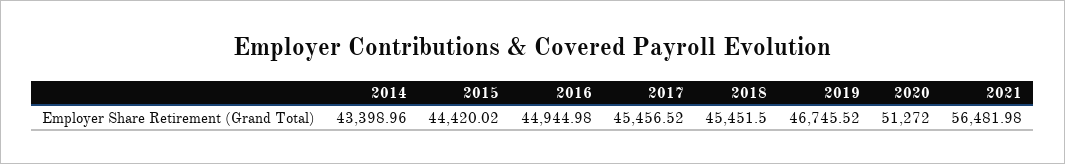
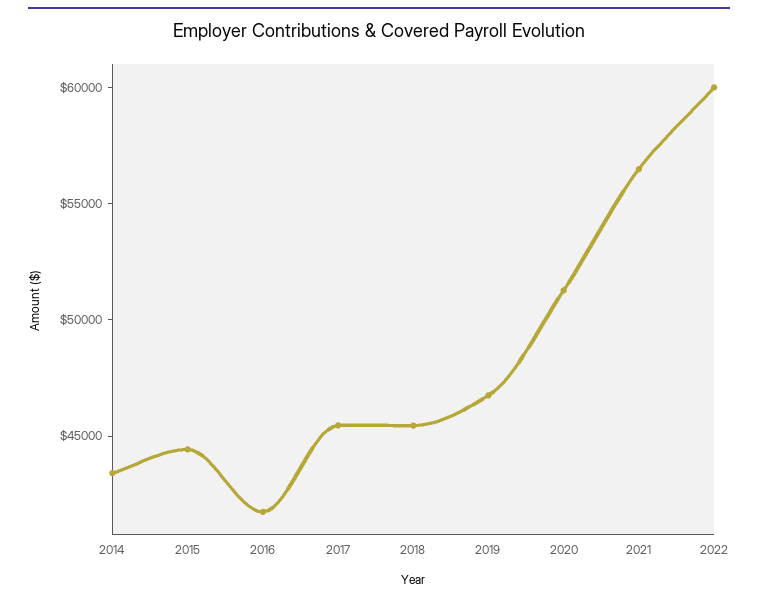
2016: 44944.98 -> 42000
2022: none -> 60000

